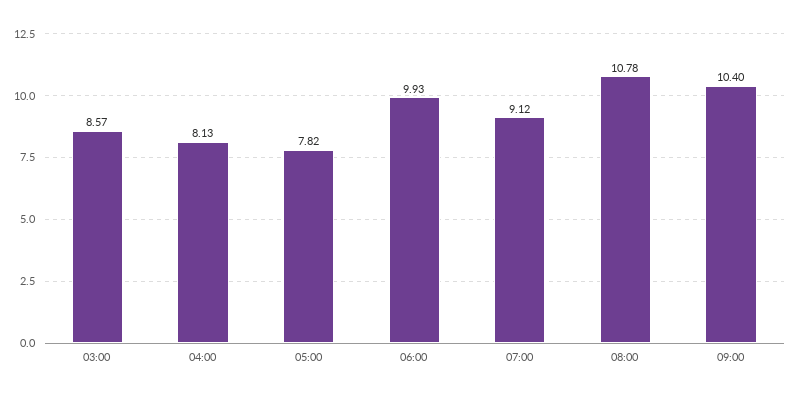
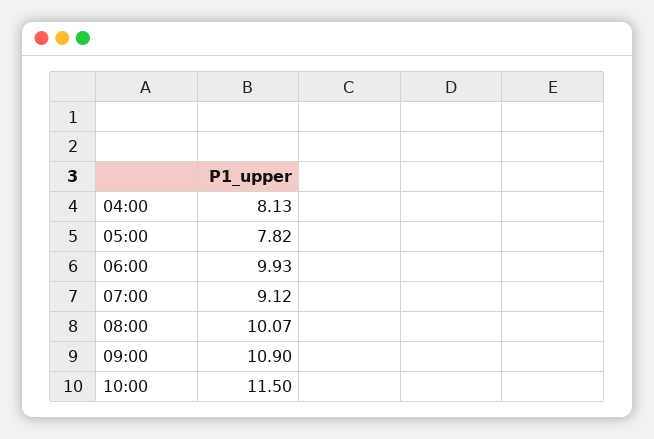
03:00: 8.57 -> none
08:00: 10.78 -> 10.07
09:00: 10.4 -> 10.9
10:00: none -> 11.5

